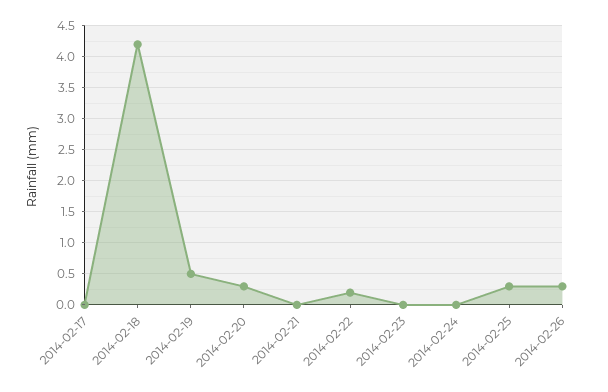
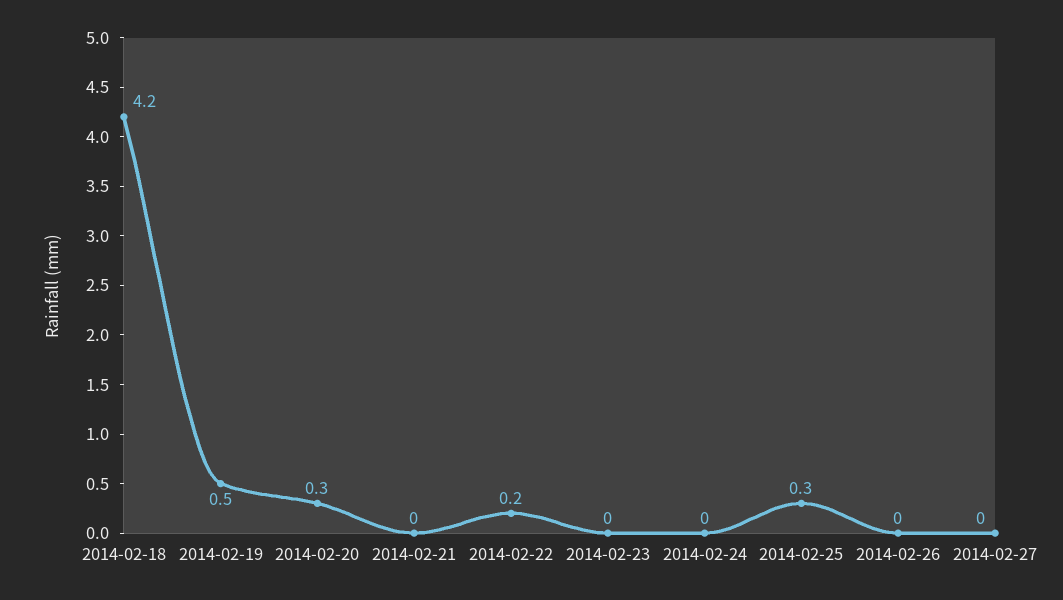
2014-02-17: 0 -> none
2014-02-26: 0.3 -> 0
2014-02-27: none -> 0

